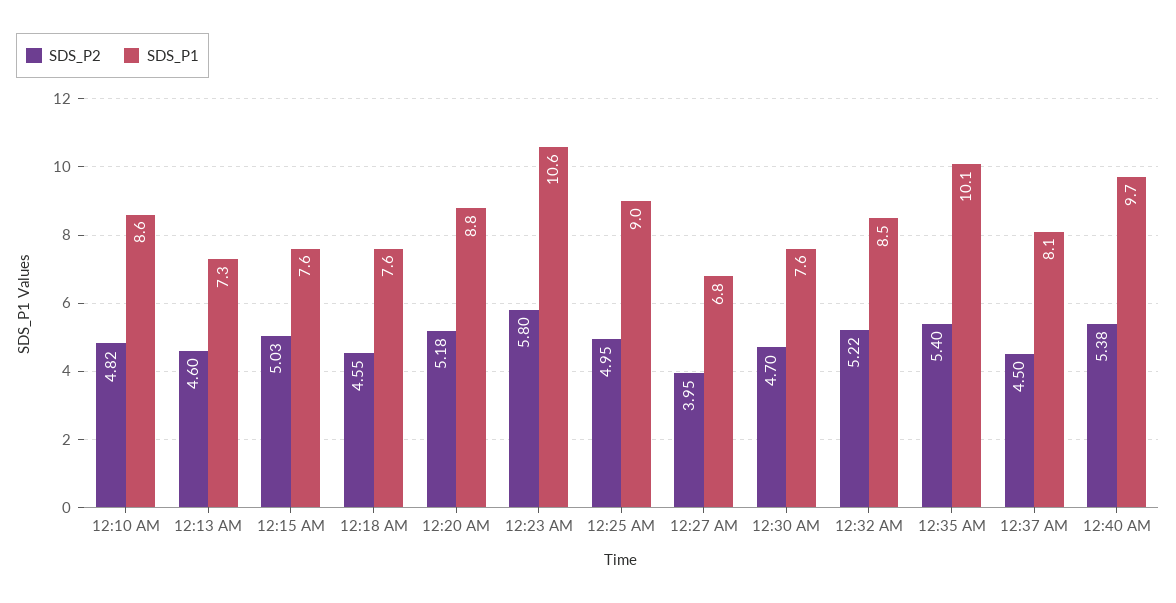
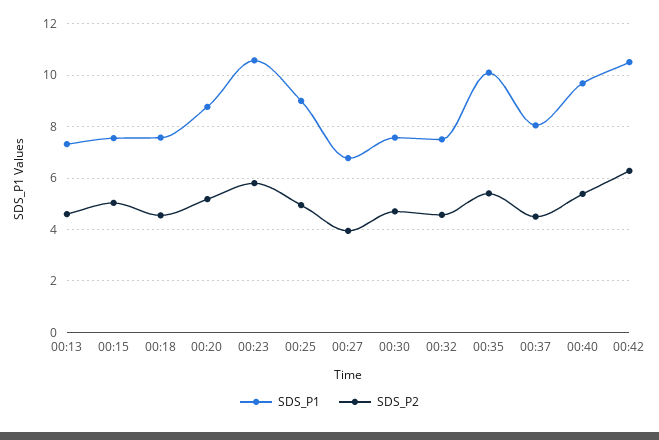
SDS_P2, 12:10 AM: 4.82 -> none
SDS_P1, 12:10 AM: 8.6 -> none
SDS_P2, 12:32 AM: 5.22 -> 4.5
SDS_P1, 12:32 AM: 8.5 -> 7.5
SDS_P1, 00:42: none -> 10.5
SDS_P2, 00:42: none -> 6.25

